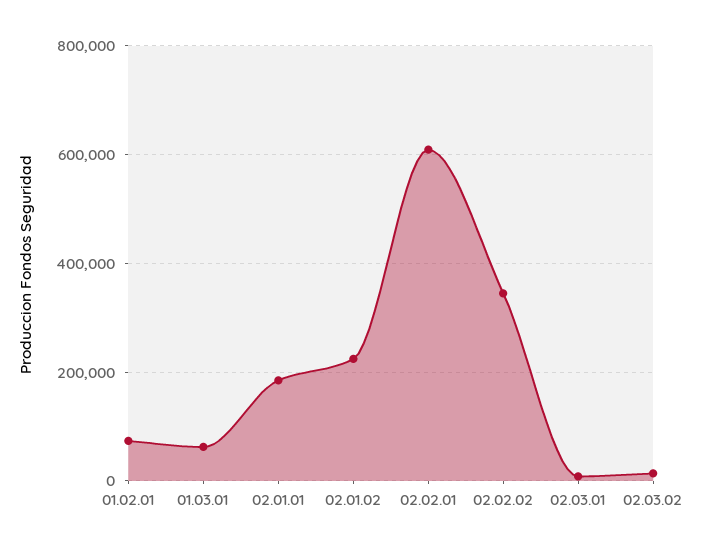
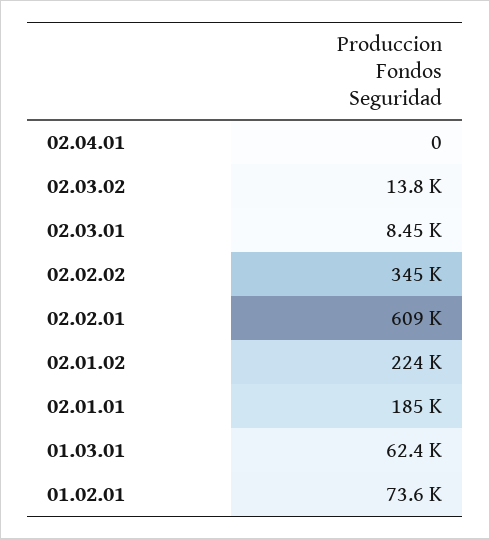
02.04.01: none -> 0

